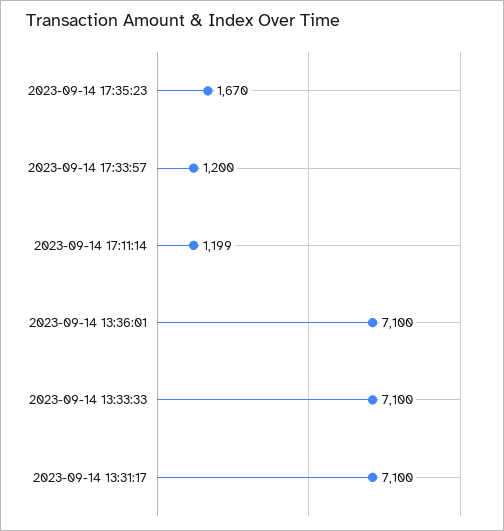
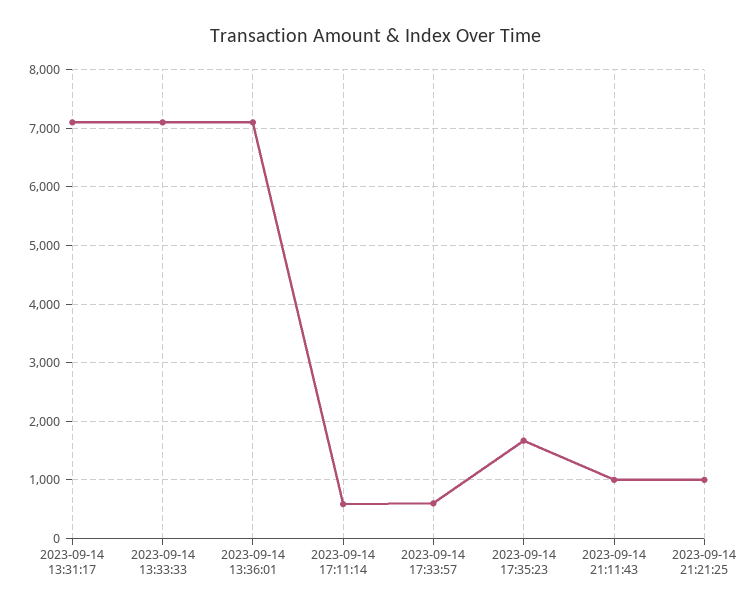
2023-09-14 17:33:57: 1200 -> 600
2023-09-14 17:11:14: 1199 -> 600
2023-09-14 21:11:43: none -> 1000
2023-09-14 21:21:25: none -> 1000

